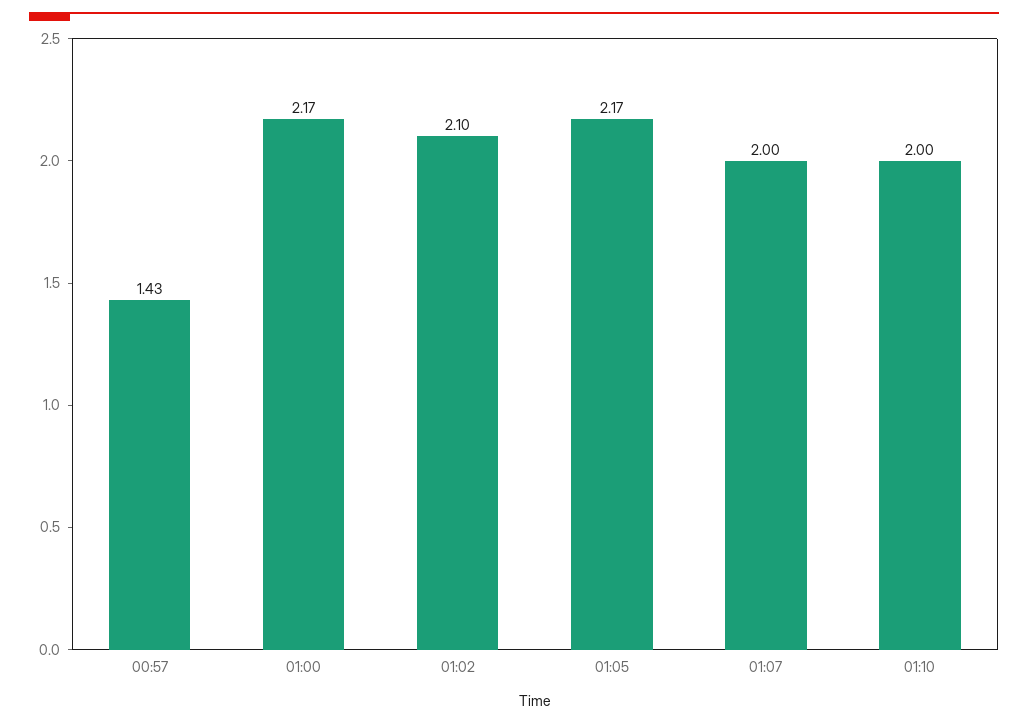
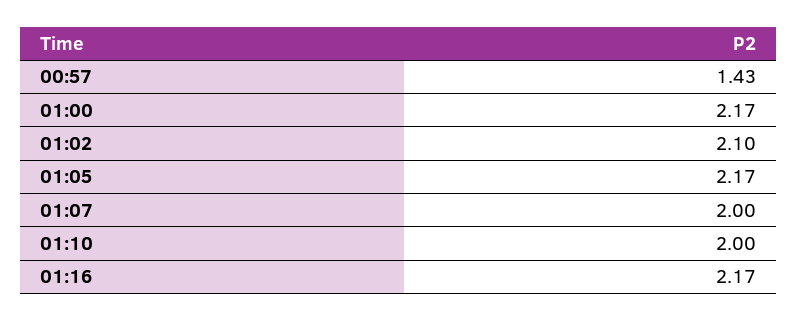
01:16: none -> 2.17

